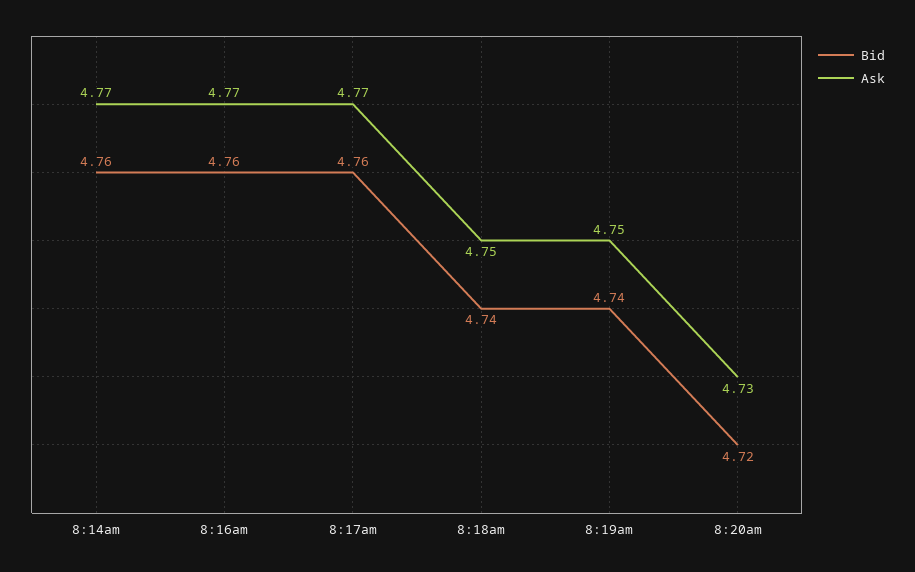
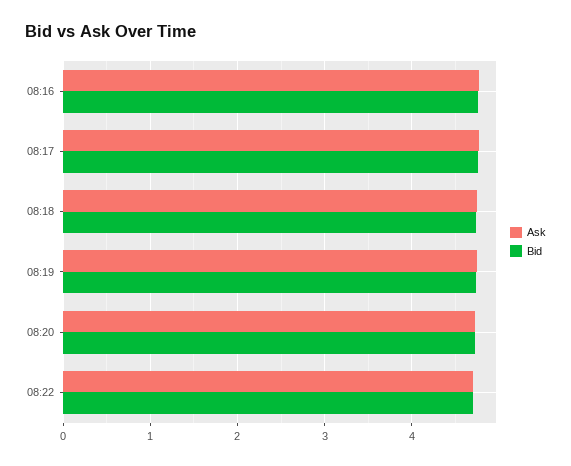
Bid, 8:14am: 4.76 -> none
Ask, 8:14am: 4.77 -> none
Ask, 08:22: none -> 4.7
Bid, 08:22: none -> 4.7

